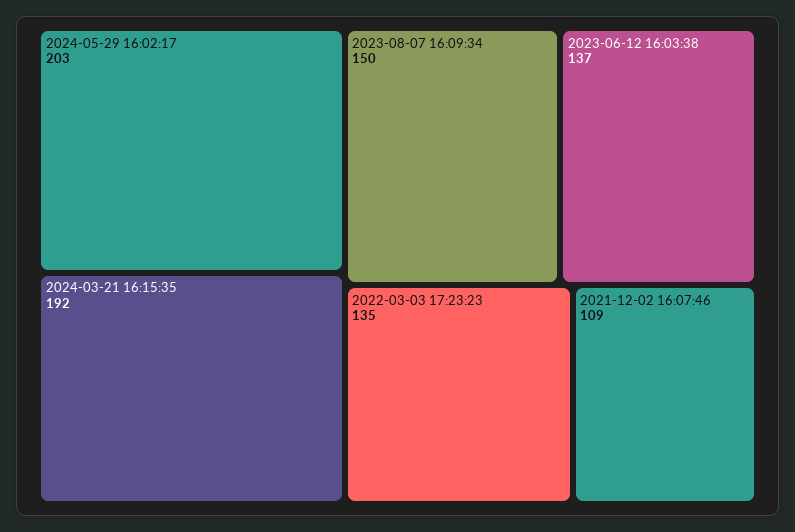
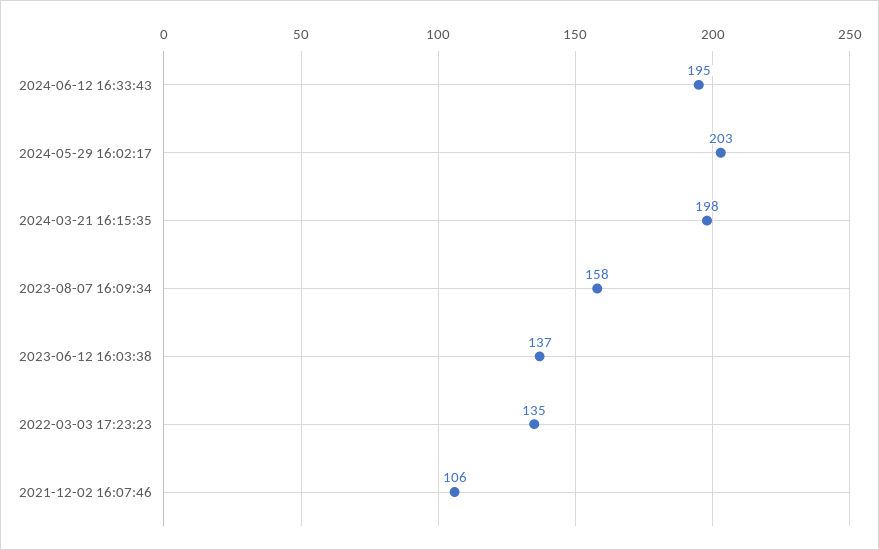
2024-03-21 16:15:35: 192 -> 198
2023-08-07 16:09:34: 150 -> 158
2021-12-02 16:07:46: 109 -> 106
2024-06-12 16:33:43: none -> 195

